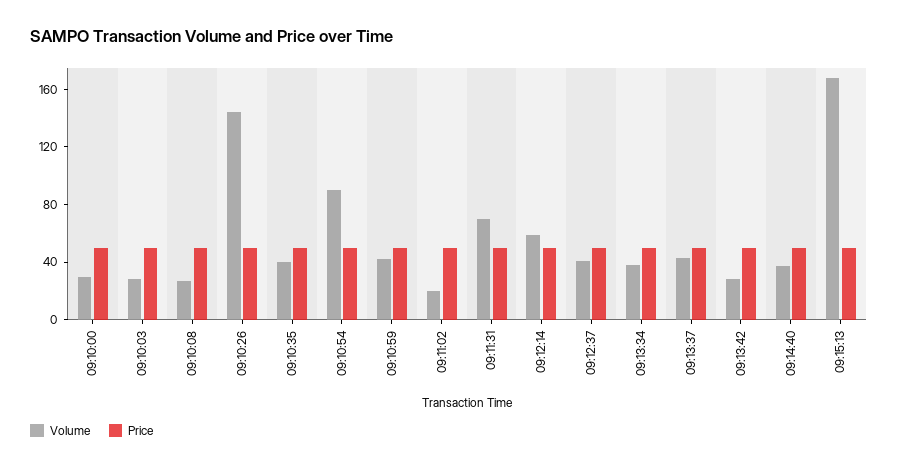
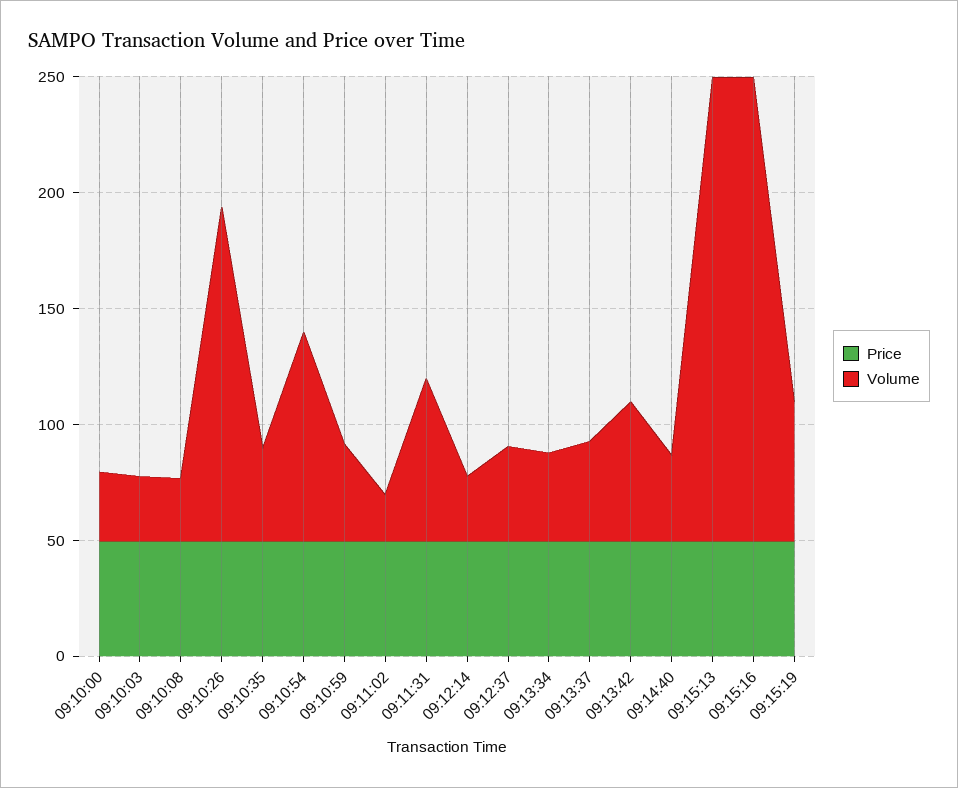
Volume, 09:12:14: 60 -> 30
Volume, 09:13:42: 30 -> 60
Volume, 09:15:13: 170 -> 200
Price, 09:15:16: none -> 50
Volume, 09:15:16: none -> 200
Price, 09:15:19: none -> 50
Volume, 09:15:19: none -> 60

